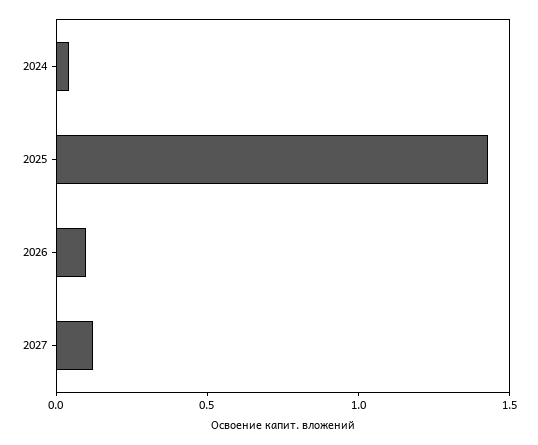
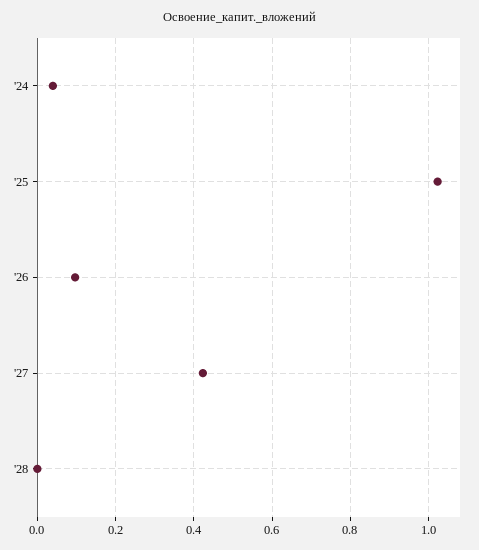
2025: 1.4 -> 1.02
2027: 0.1 -> 0.42
'28: none -> 0

